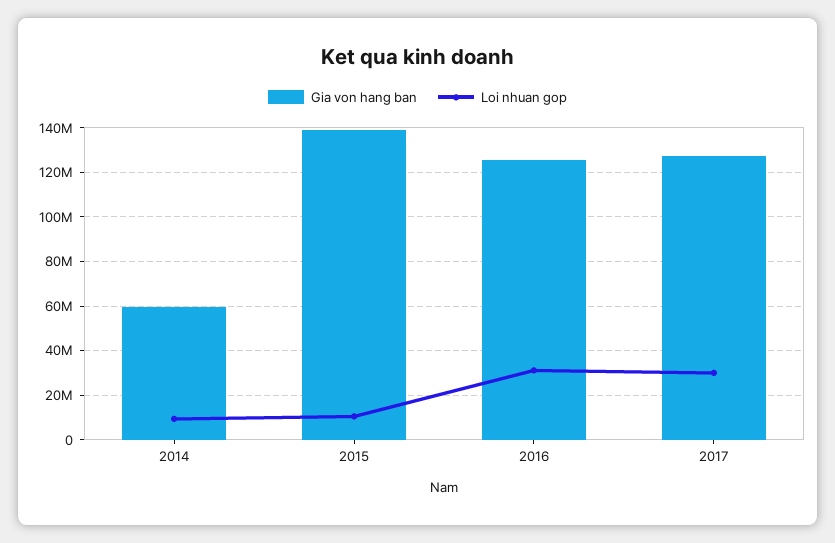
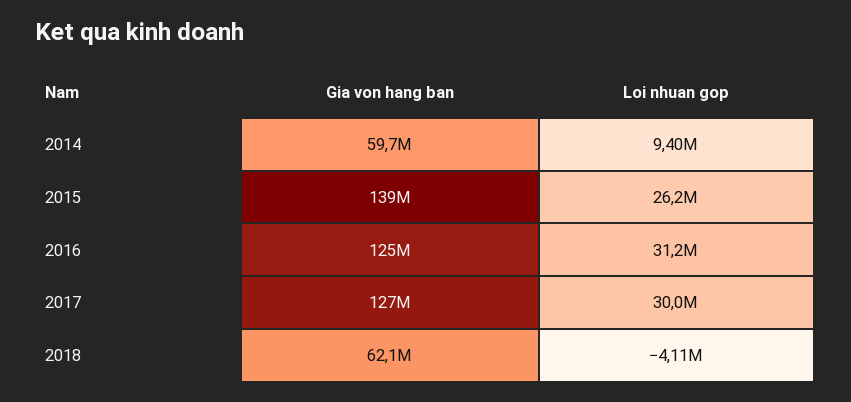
Loi nhuan gop, 2015: 10000000 -> 26200000
Gia von hang ban, 2018: none -> 62100000
Loi nhuan gop, 2018: none -> -4110000

